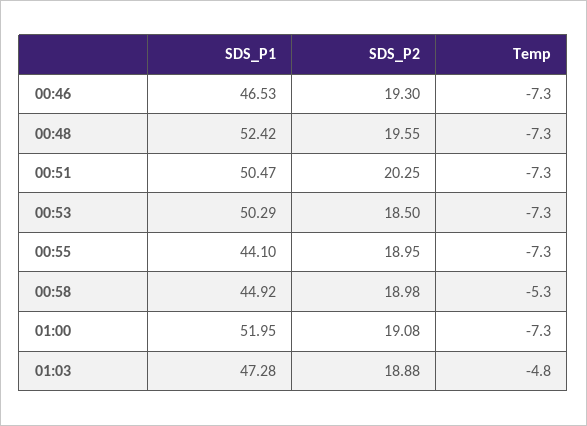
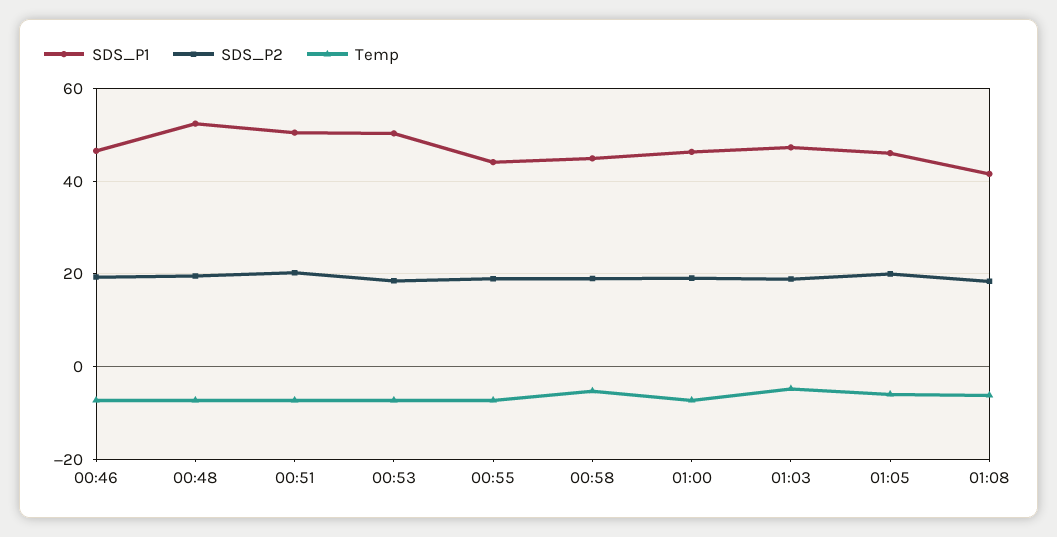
SDS_P1, 01:00: 51.95 -> 46
SDS_P1, 01:05: none -> 46
SDS_P2, 01:05: none -> 20
Temp, 01:05: none -> -6
SDS_P1, 01:08: none -> 42
SDS_P2, 01:08: none -> 18
Temp, 01:08: none -> -6

